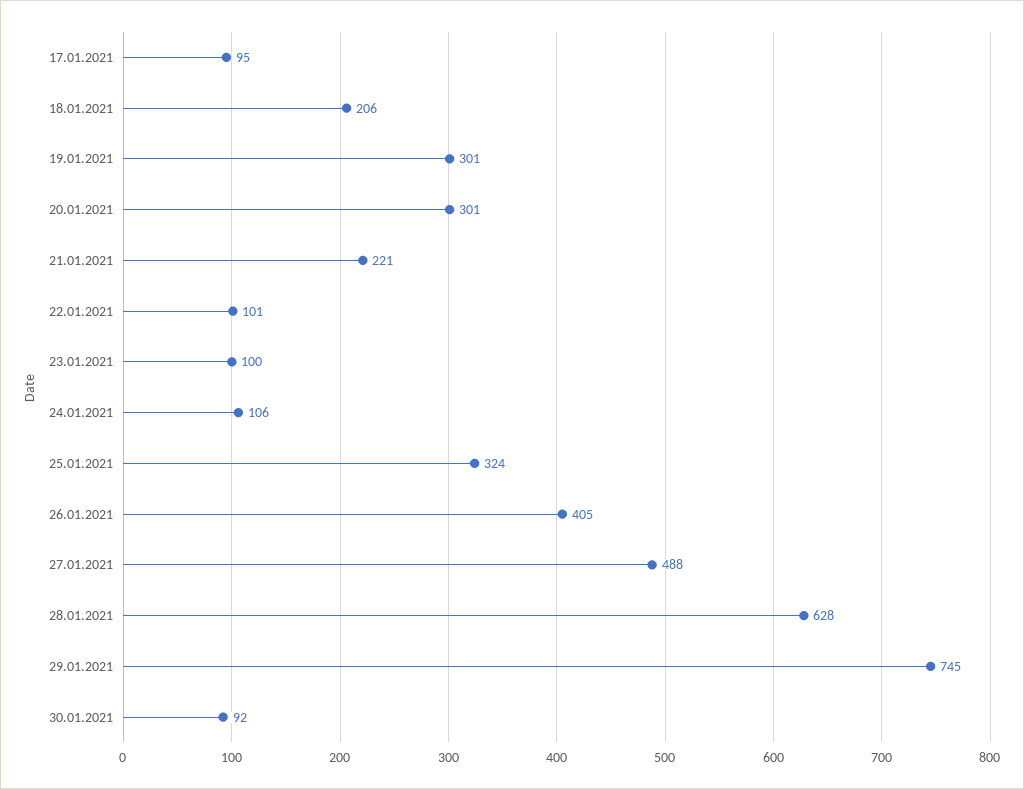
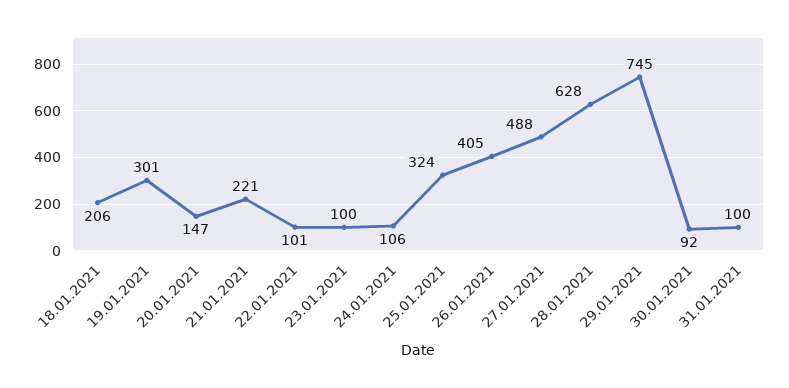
17.01.2021: 95 -> none
20.01.2021: 301 -> 147
31.01.2021: none -> 100

